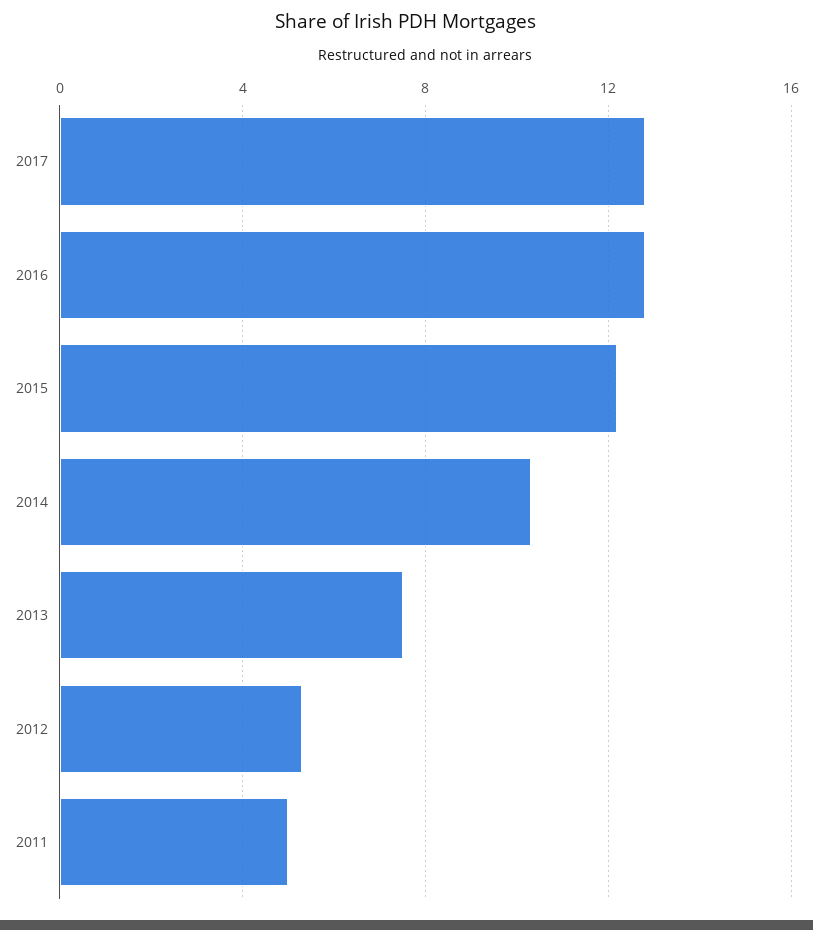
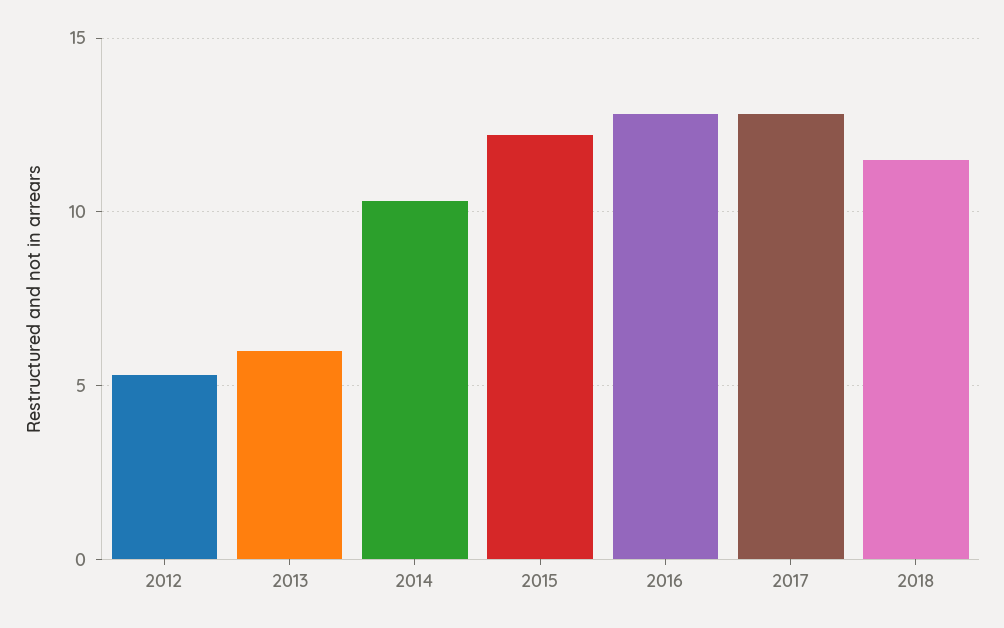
2013: 7.5 -> 6
2011: 5 -> none
2018: none -> 11.5

